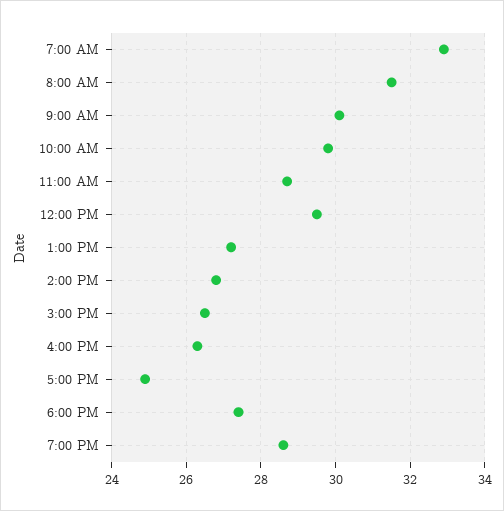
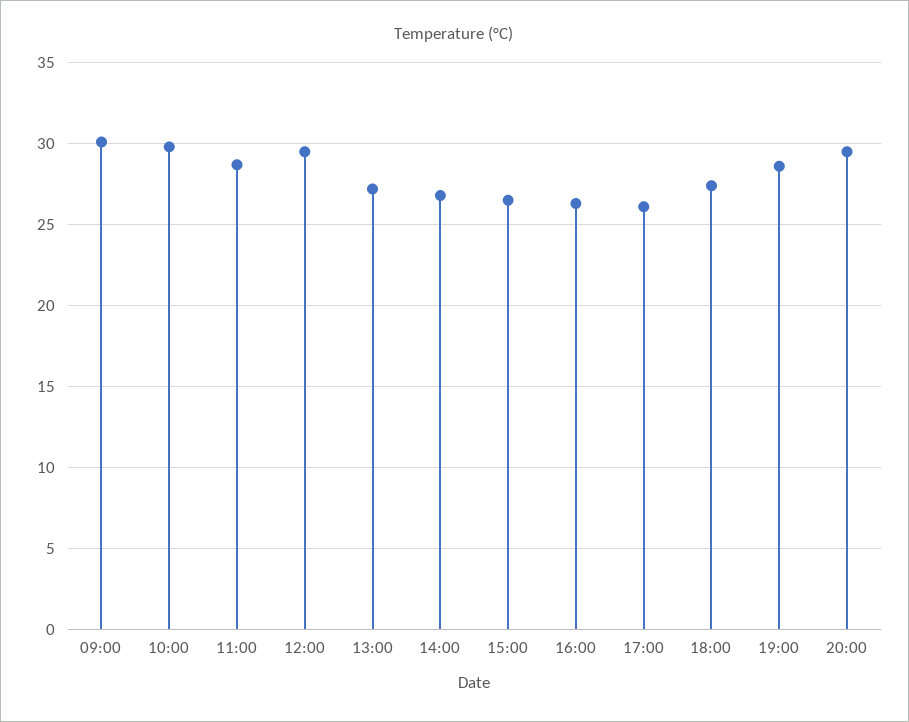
7:00 AM: 33 -> none
8:00 AM: 31.5 -> none
5:00 PM: 25 -> 26
20:00: none -> 29.5

